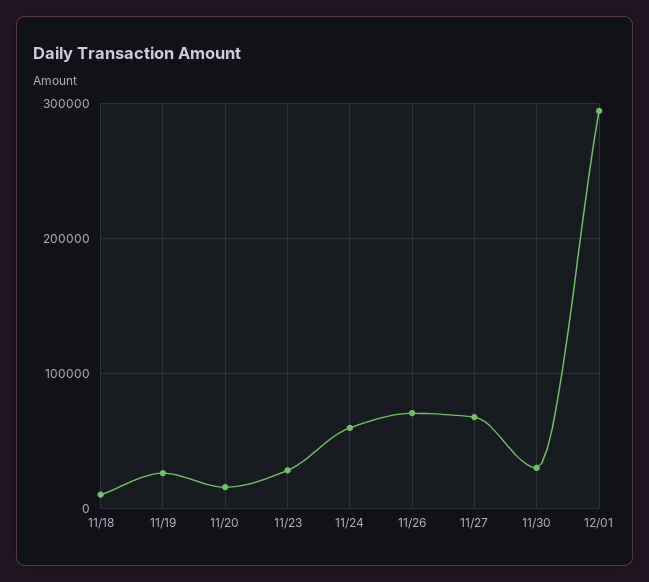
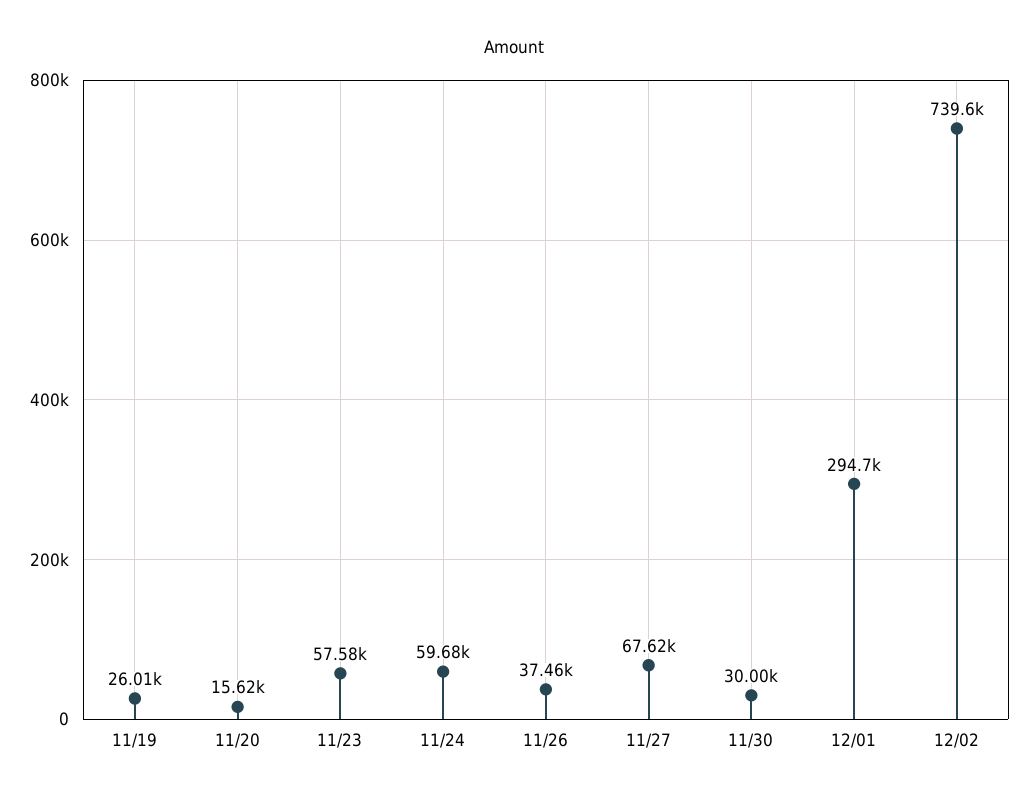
11/18: 10000 -> none
11/23: 30000 -> 57580
11/26: 70000 -> 37460
12/02: none -> 739600

